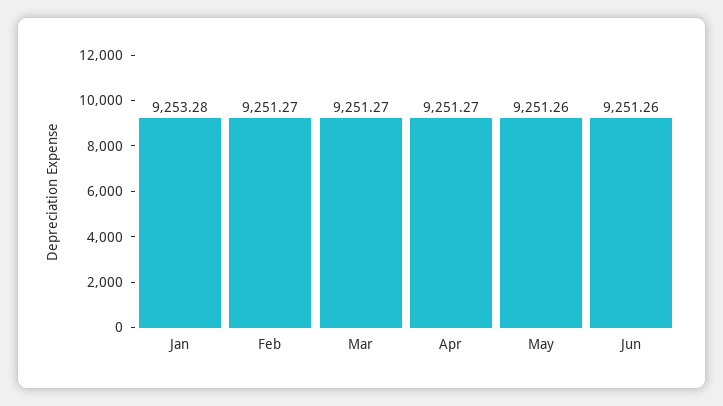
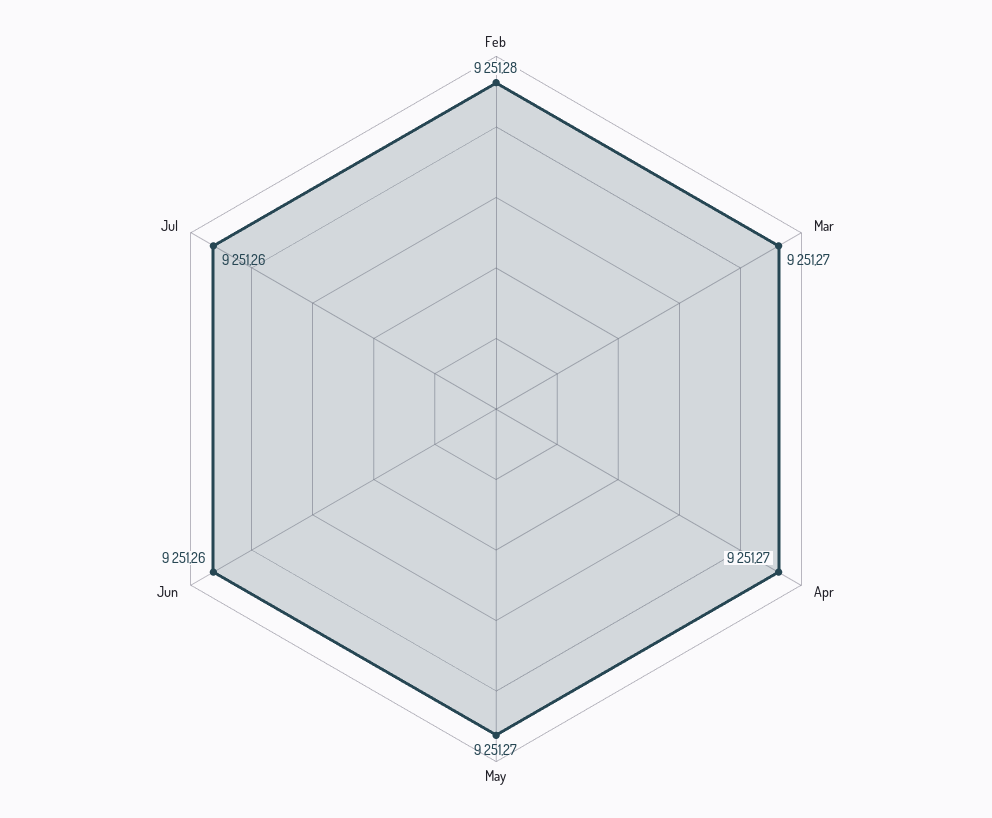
Jan: 9253.28 -> none
Feb: 9251.27 -> 9251.28
May: 9251.26 -> 9251.27
Jul: none -> 9251.26

